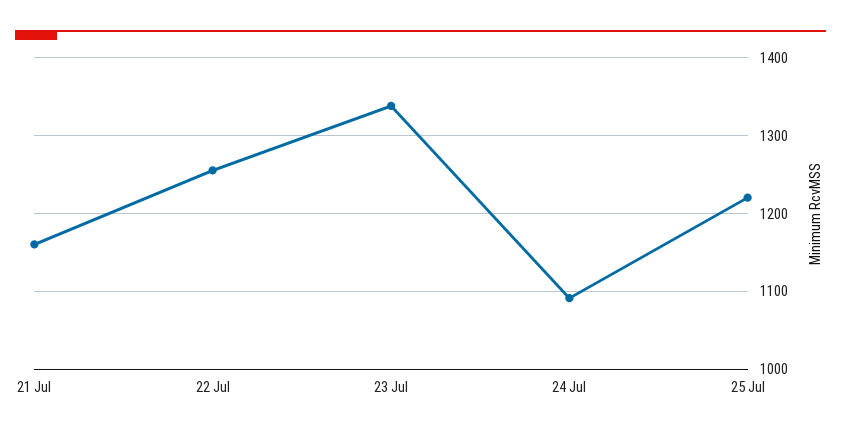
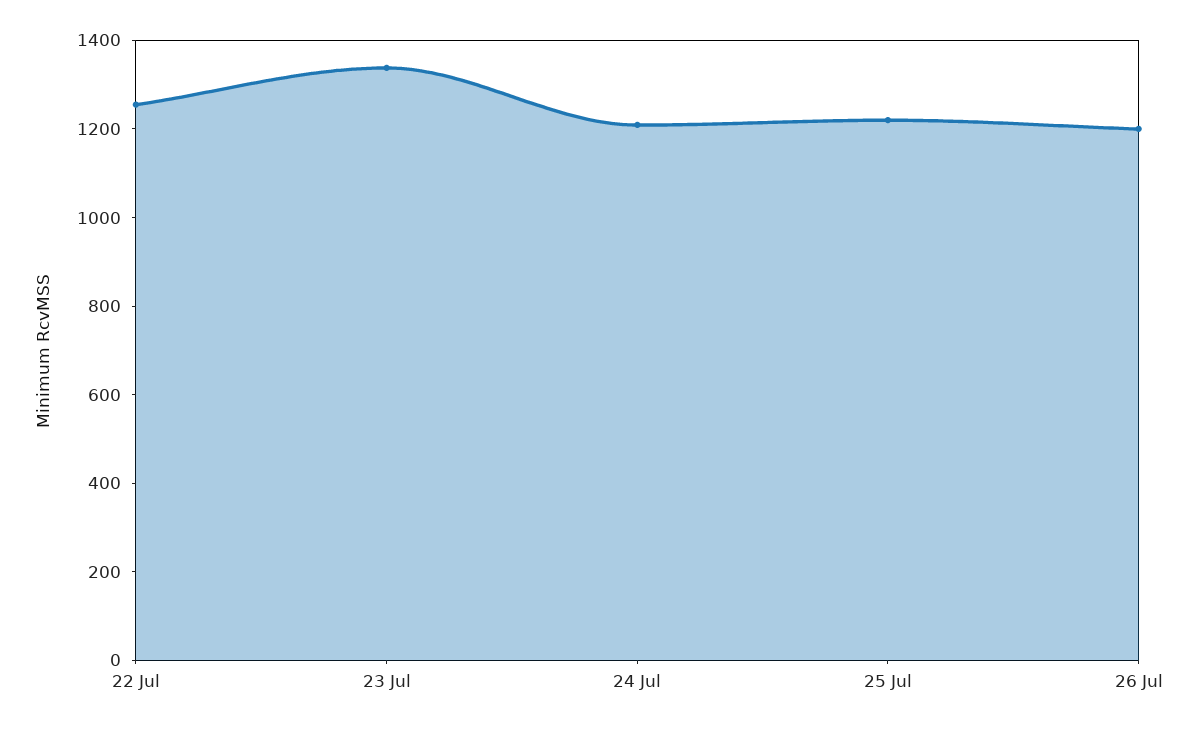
21 Jul: 1160 -> none
24 Jul: 1090 -> 1200
26 Jul: none -> 1200

